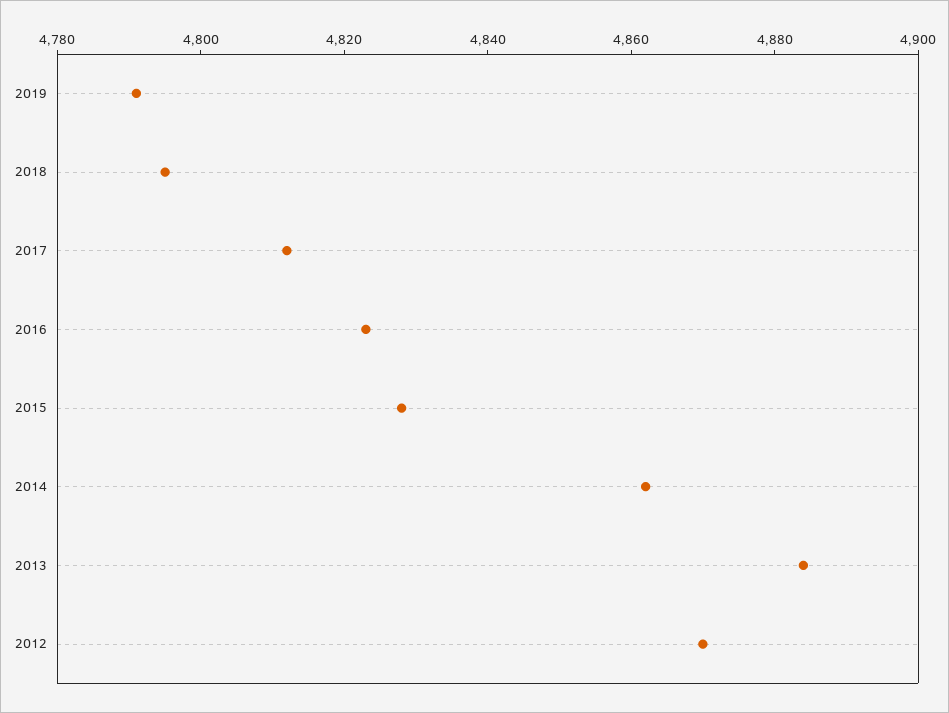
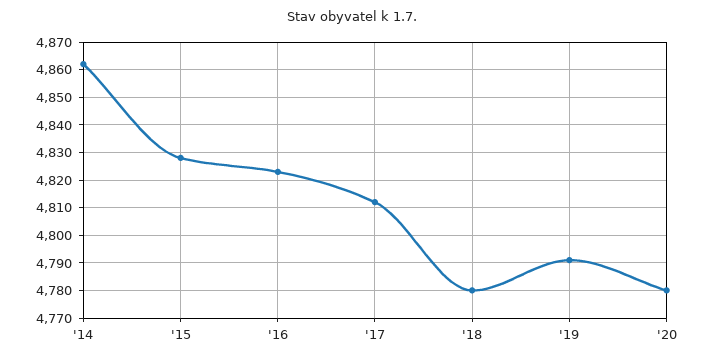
2018: 4795 -> 4780
2013: 4885 -> none
2012: 4870 -> none
'20: none -> 4780

